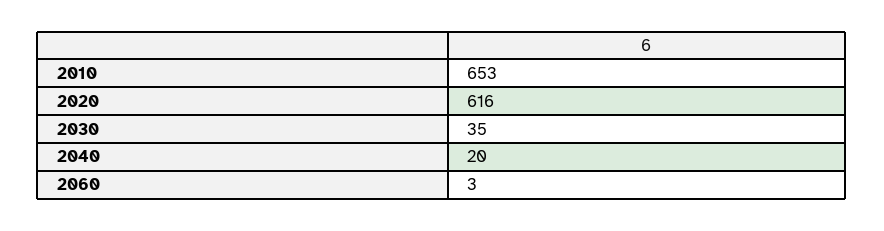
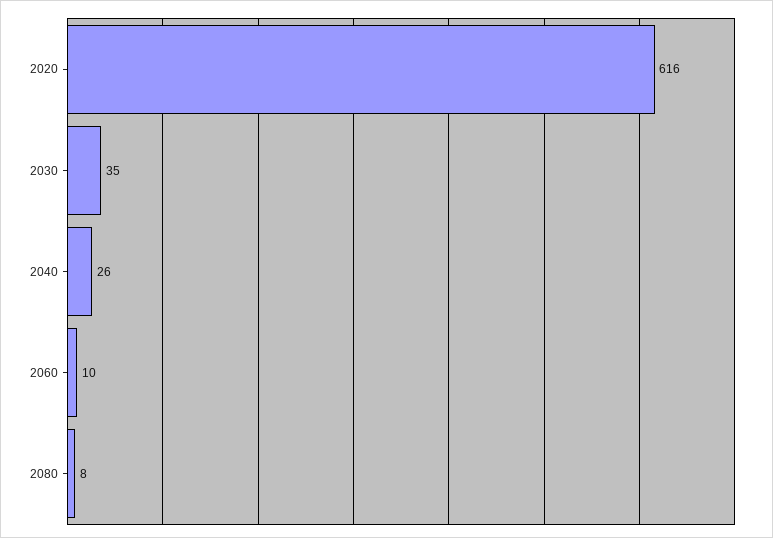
2010: 653 -> none
2040: 20 -> 26
2060: 3 -> 10
2080: none -> 8

